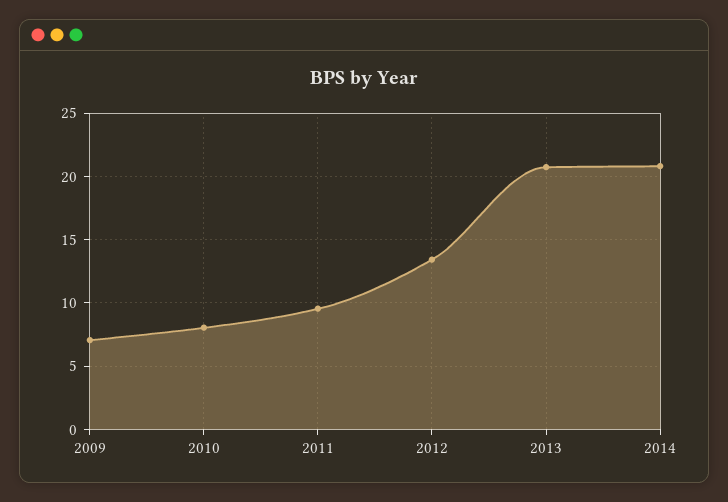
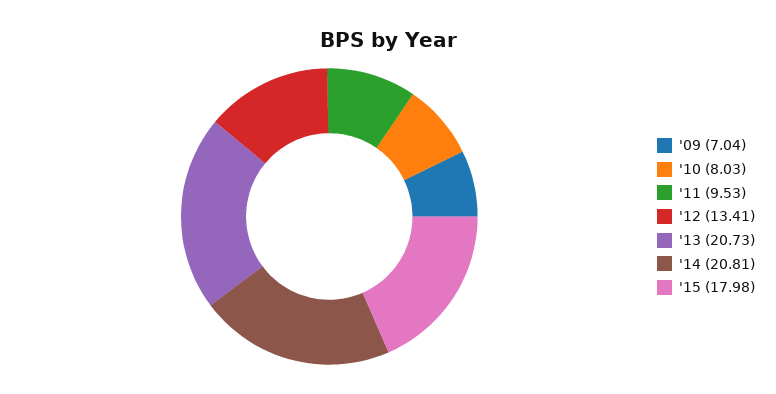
'15: none -> 17.98

